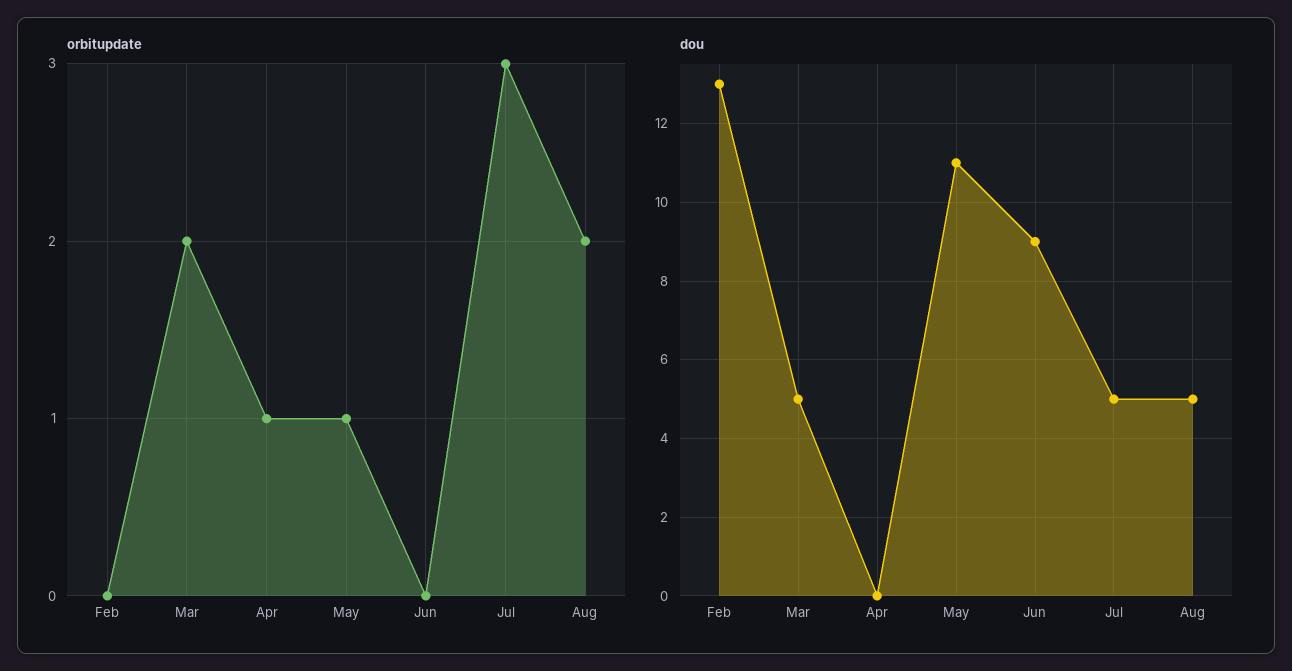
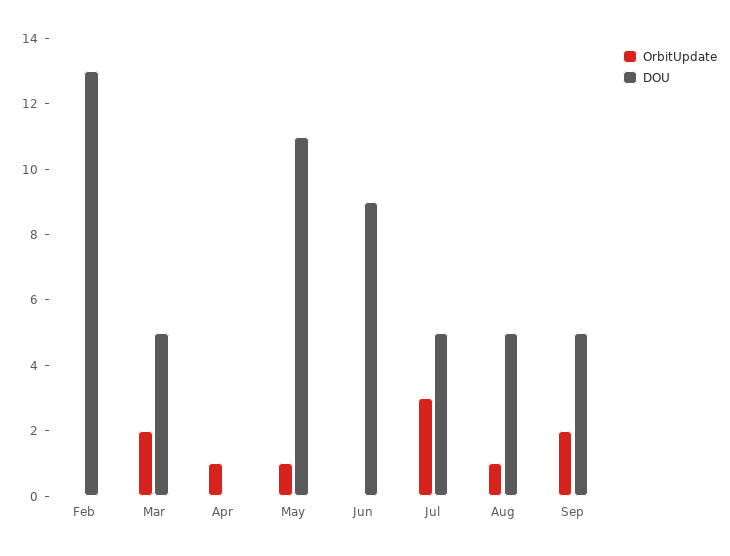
orbitupdate, Aug: 2 -> 1
orbitupdate, Sep: none -> 2
dou, Sep: none -> 5

